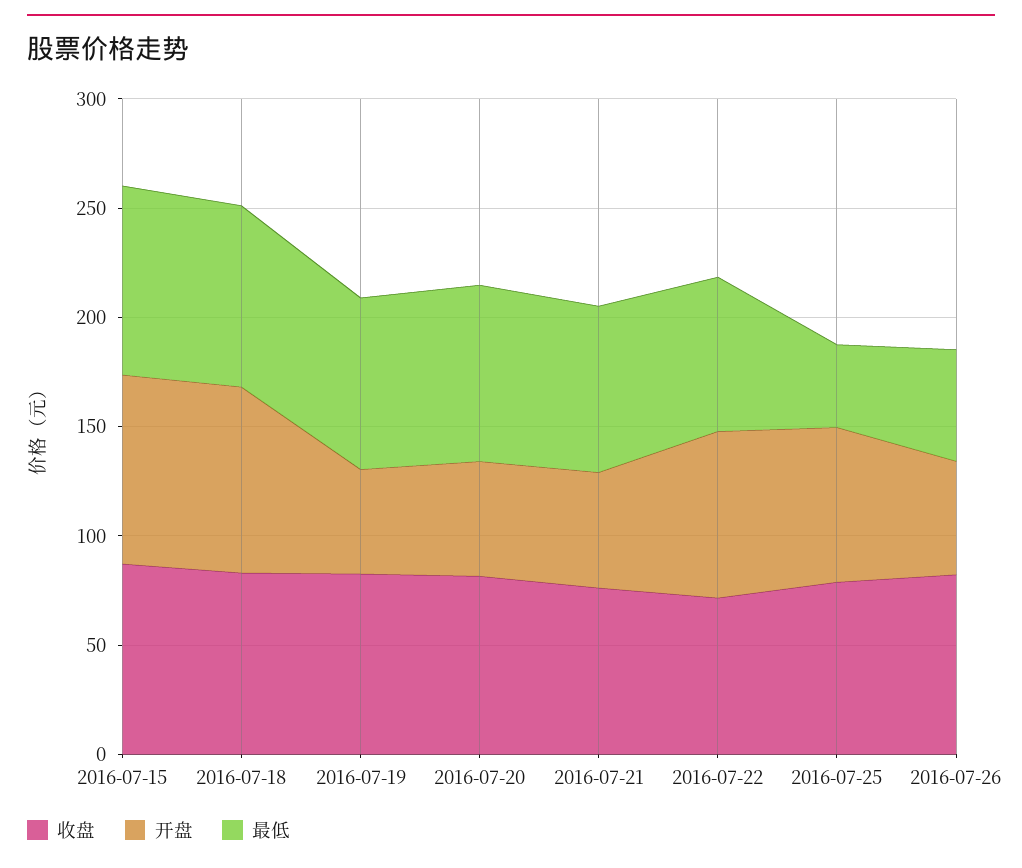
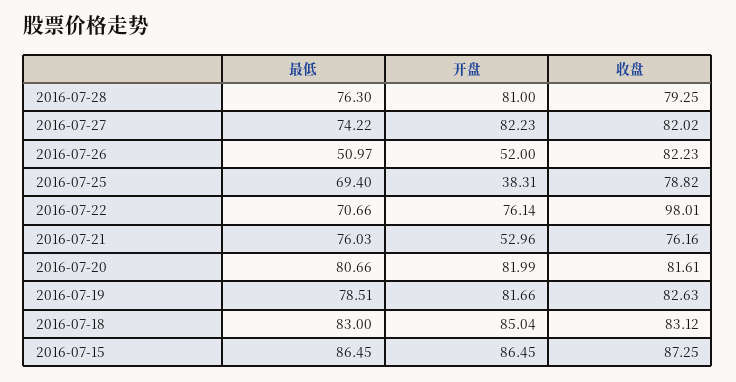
开盘, 2016-07-19: 50 -> 81.66
开盘, 2016-07-20: 50 -> 81.99
收盘, 2016-07-22: 70 -> 98.01
开盘, 2016-07-25: 70 -> 38.31
最低, 2016-07-25: 40 -> 69.4
最低, 2016-07-28: none -> 76.3
开盘, 2016-07-28: none -> 81
收盘, 2016-07-28: none -> 79.25
最低, 2016-07-27: none -> 74.22
开盘, 2016-07-27: none -> 82.23
收盘, 2016-07-27: none -> 82.02

